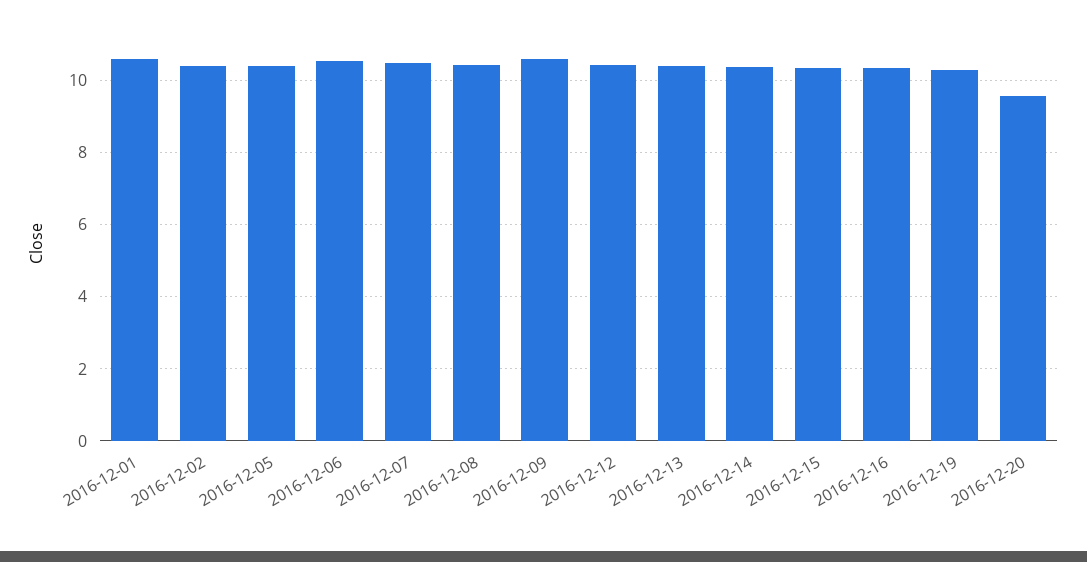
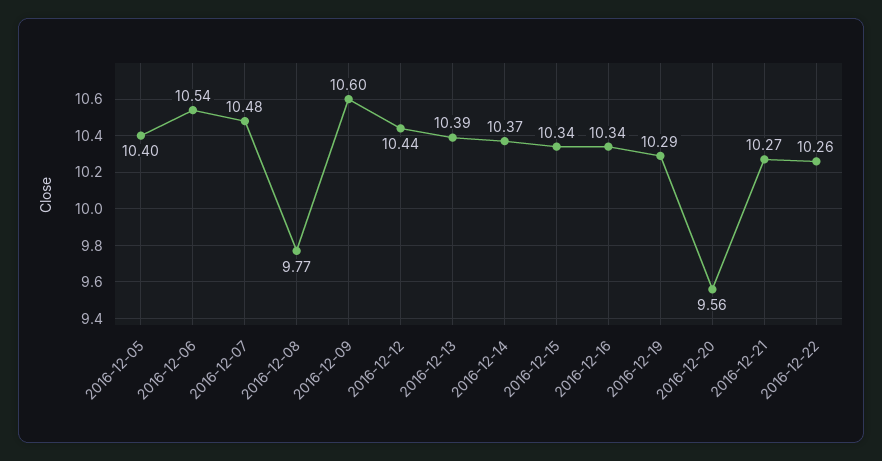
2016-12-01: 10.6 -> none
2016-12-02: 10.4 -> none
2016-12-08: 10.4 -> 9.77
2016-12-21: none -> 10.27
2016-12-22: none -> 10.26

